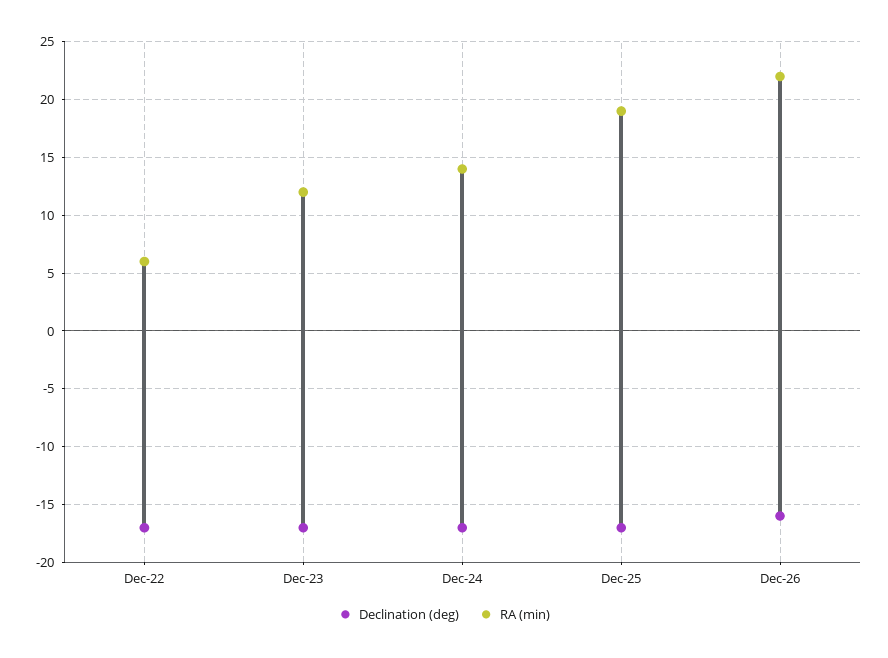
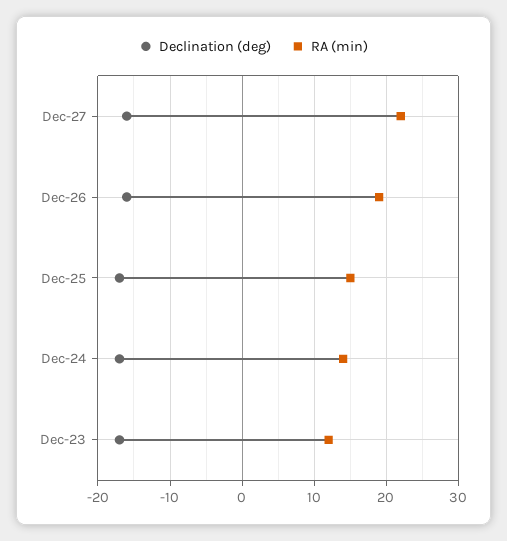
Declination (deg), Dec-22: -17 -> none
RA (min), Dec-22: 6 -> none
RA (min), Dec-25: 19 -> 15
RA (min), Dec-26: 22 -> 19
Declination (deg), Dec-27: none -> -16
RA (min), Dec-27: none -> 22

